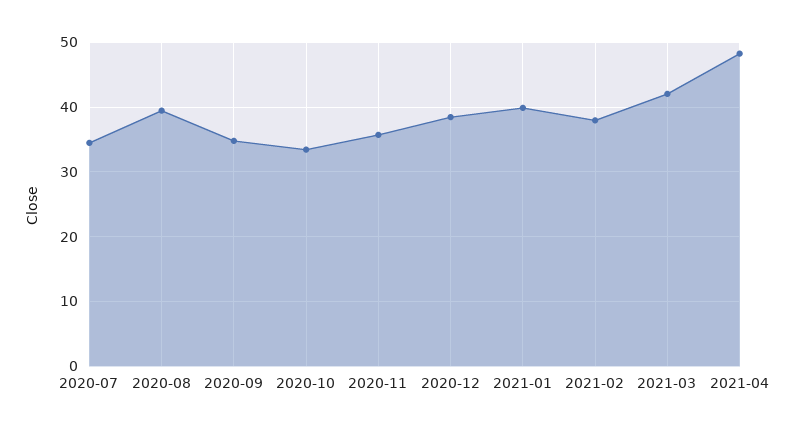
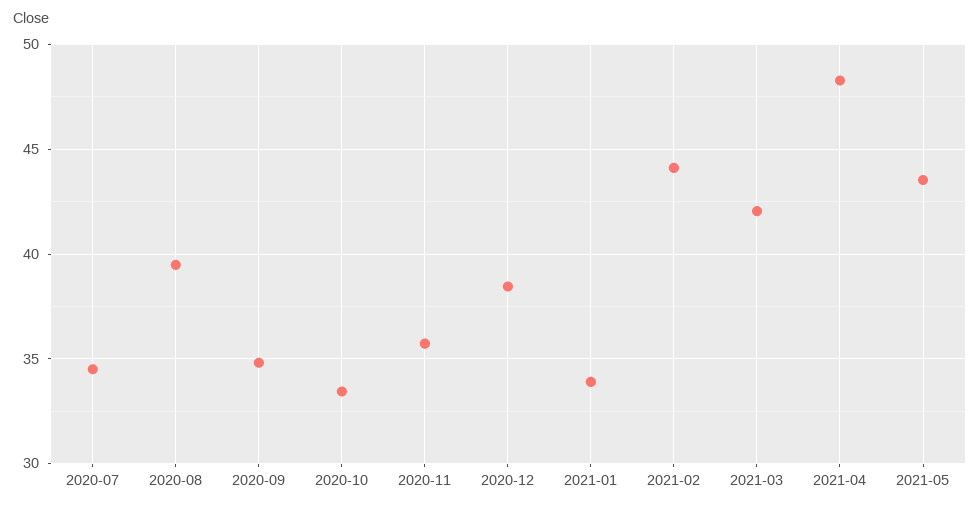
2021-01: 40 -> 34
2021-02: 38 -> 44
2021-05: none -> 43.5

